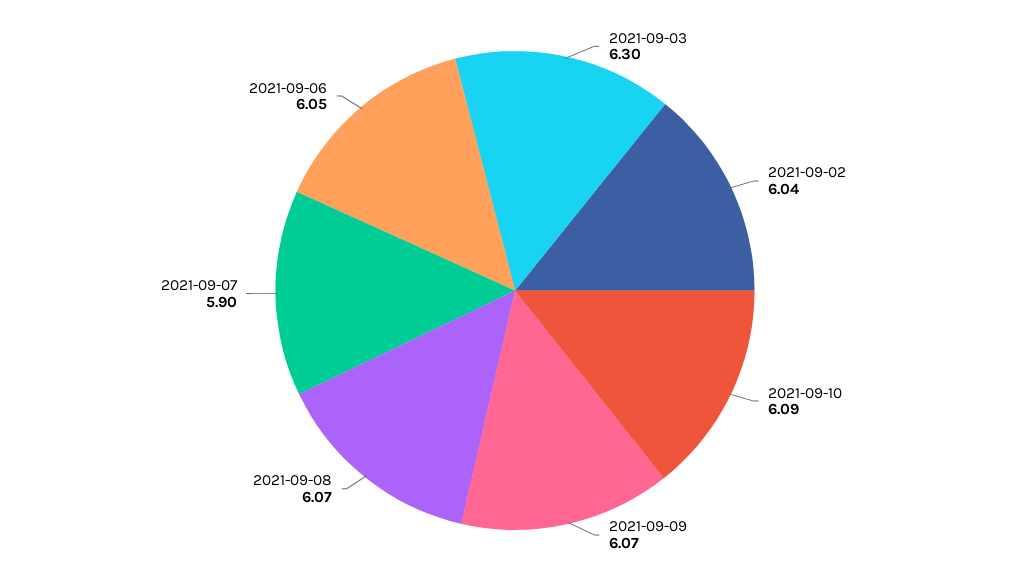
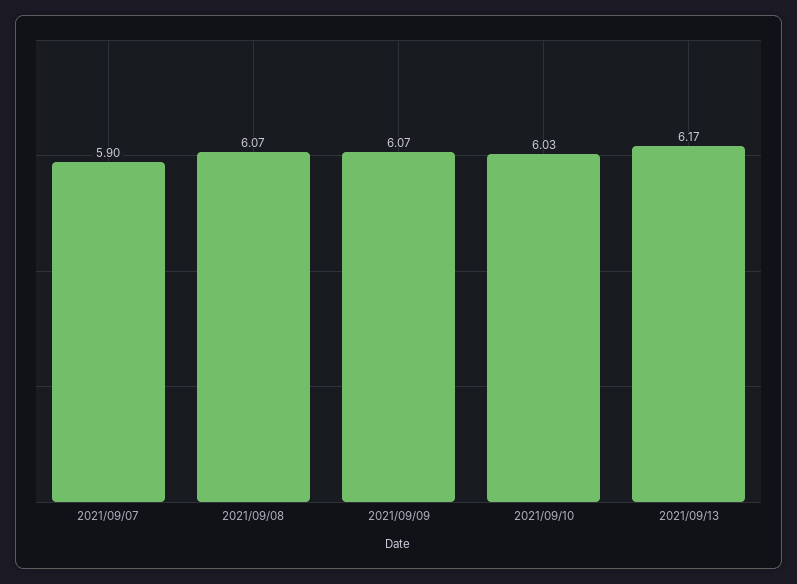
2021-09-03: 6.3 -> none
2021-09-02: 6.04 -> none
2021-09-10: 6.09 -> 6.03
2021-09-06: 6.05 -> none
2021/09/13: none -> 6.17

